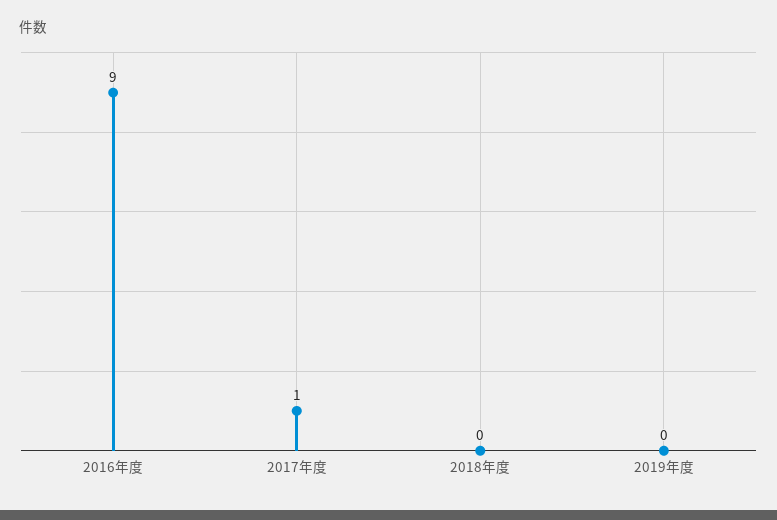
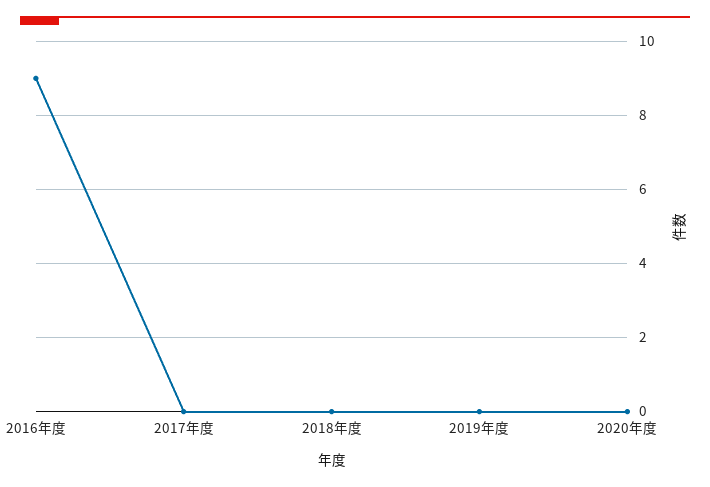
2017年度: 1 -> 0
2020年度: none -> 0

